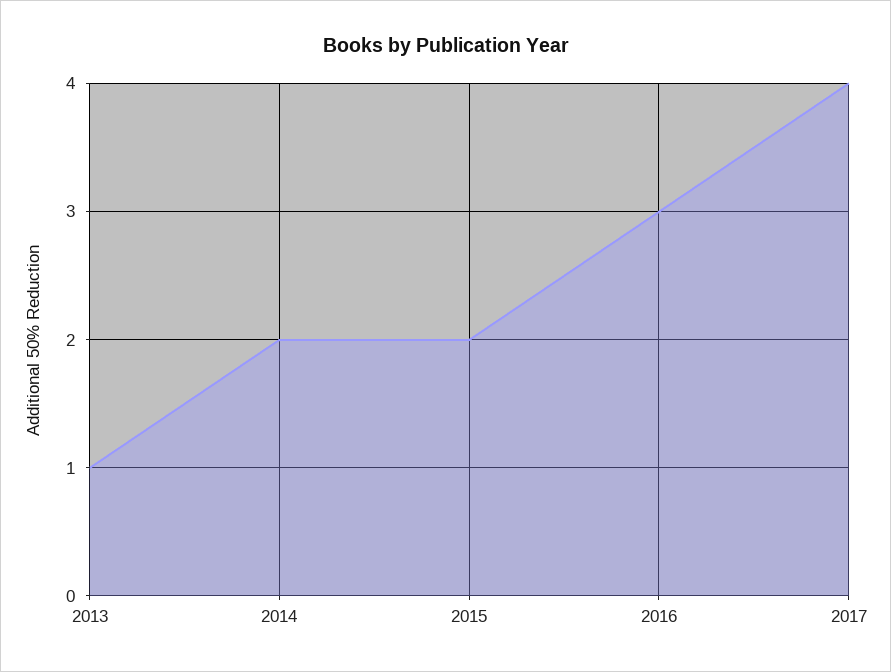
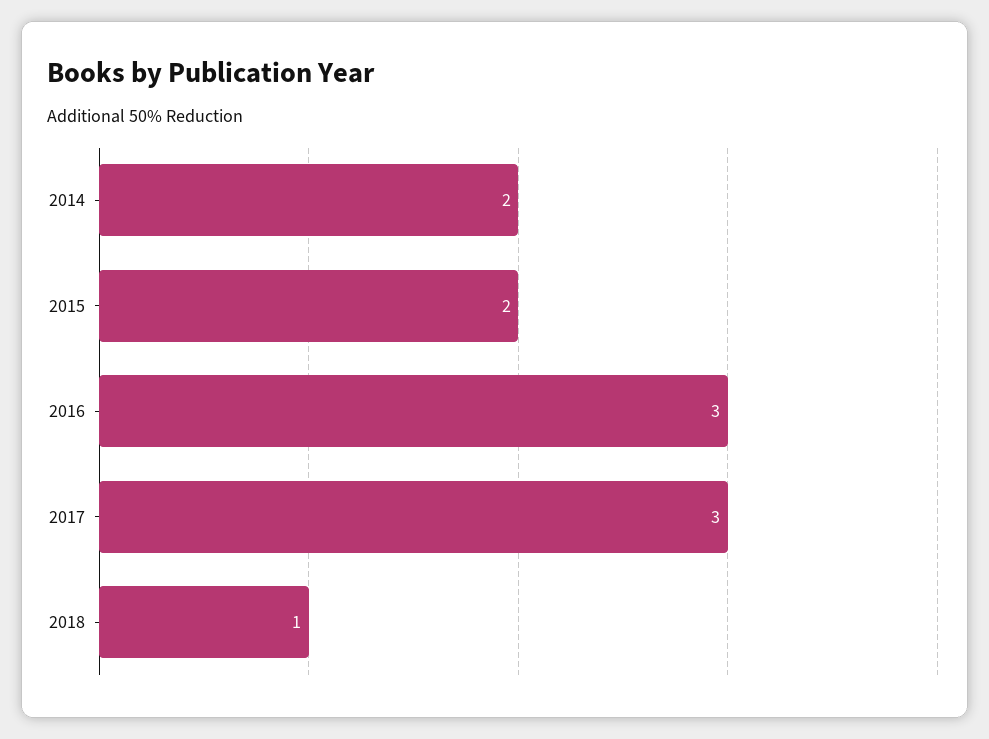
2013: 1 -> none
2017: 4 -> 3
2018: none -> 1

